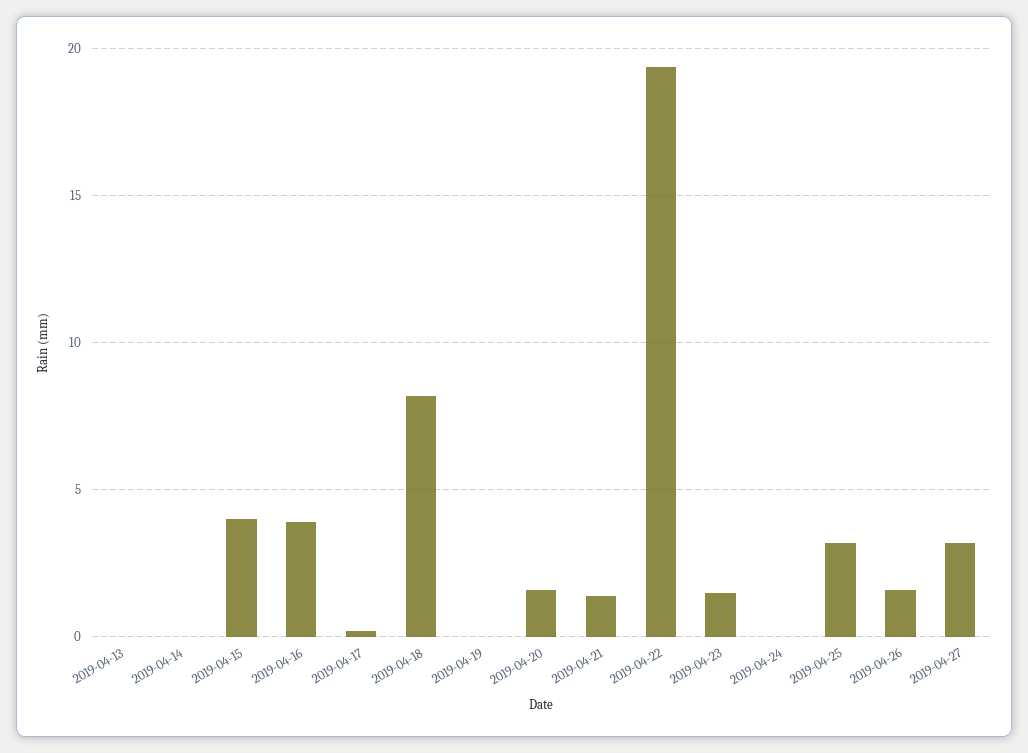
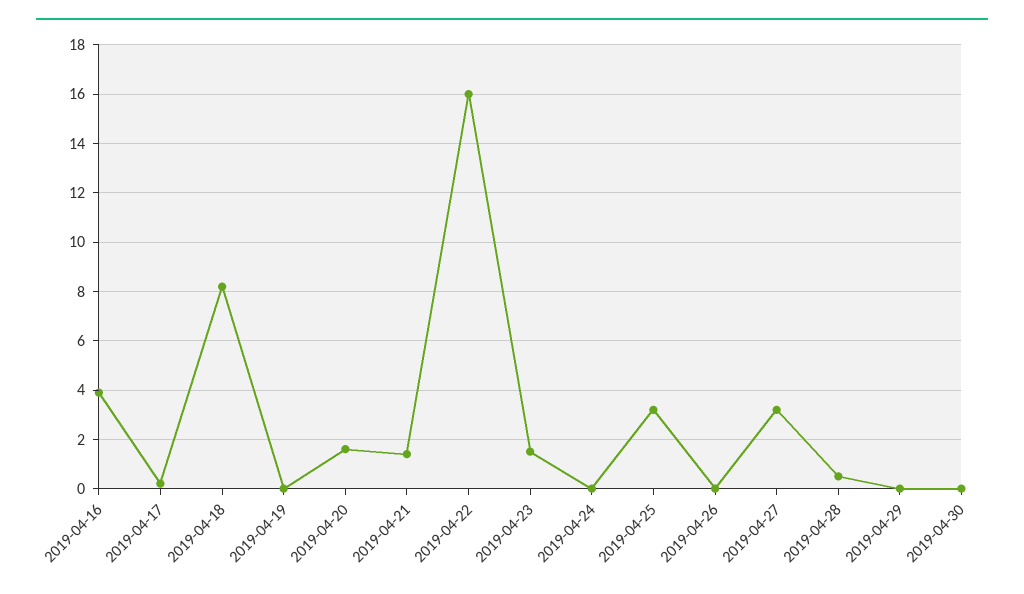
2019-04-13: 0 -> none
2019-04-14: 0 -> none
2019-04-15: 4 -> none
2019-04-22: 19.5 -> 16
2019-04-26: 1.5 -> 0
2019-04-28: none -> 0.5
2019-04-29: none -> 0
2019-04-30: none -> 0

